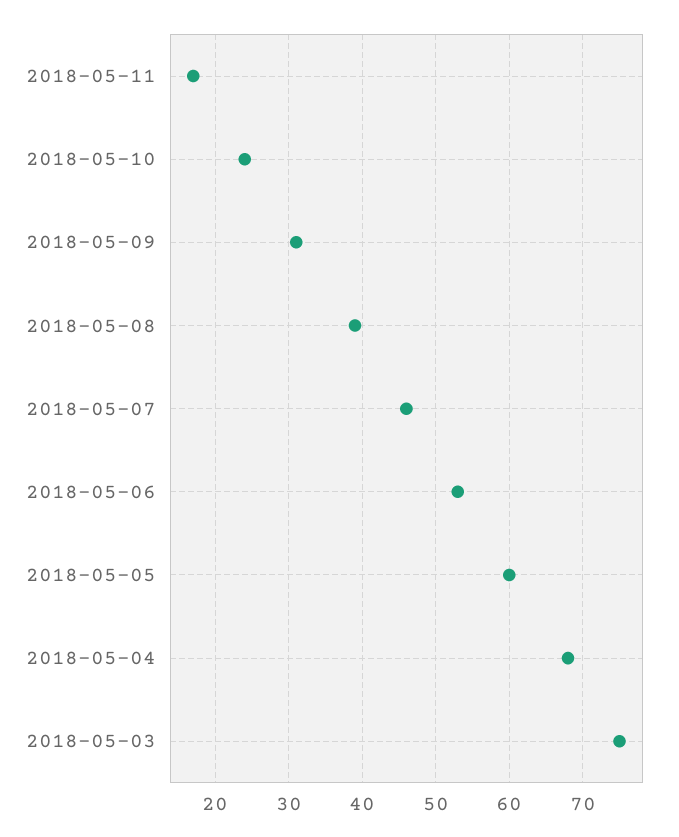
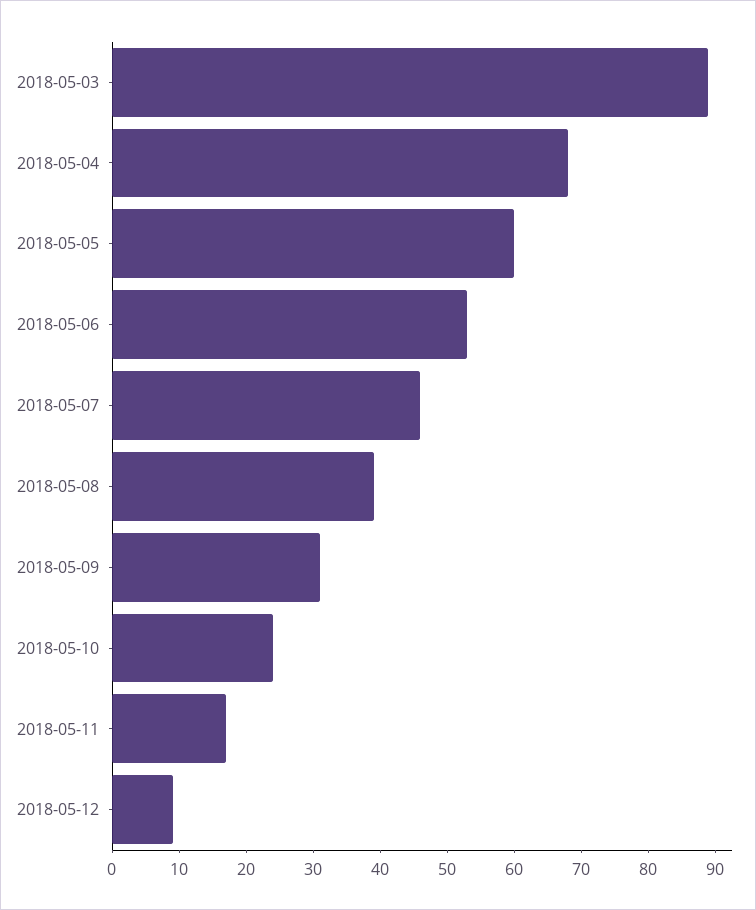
2018-05-03: 75 -> 90
2018-05-12: none -> 10

